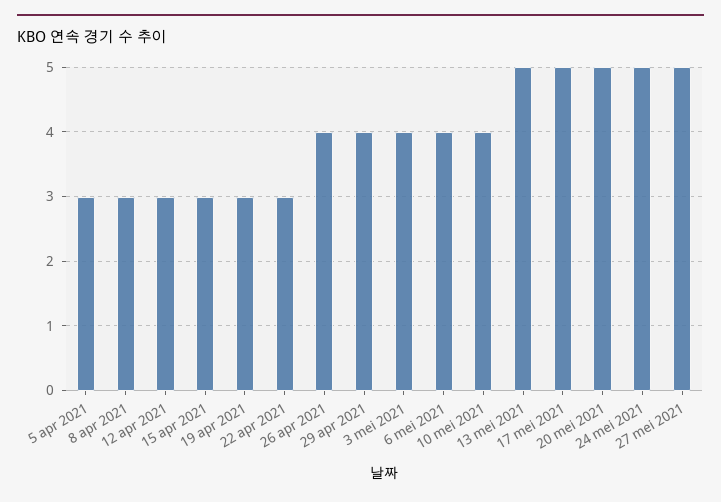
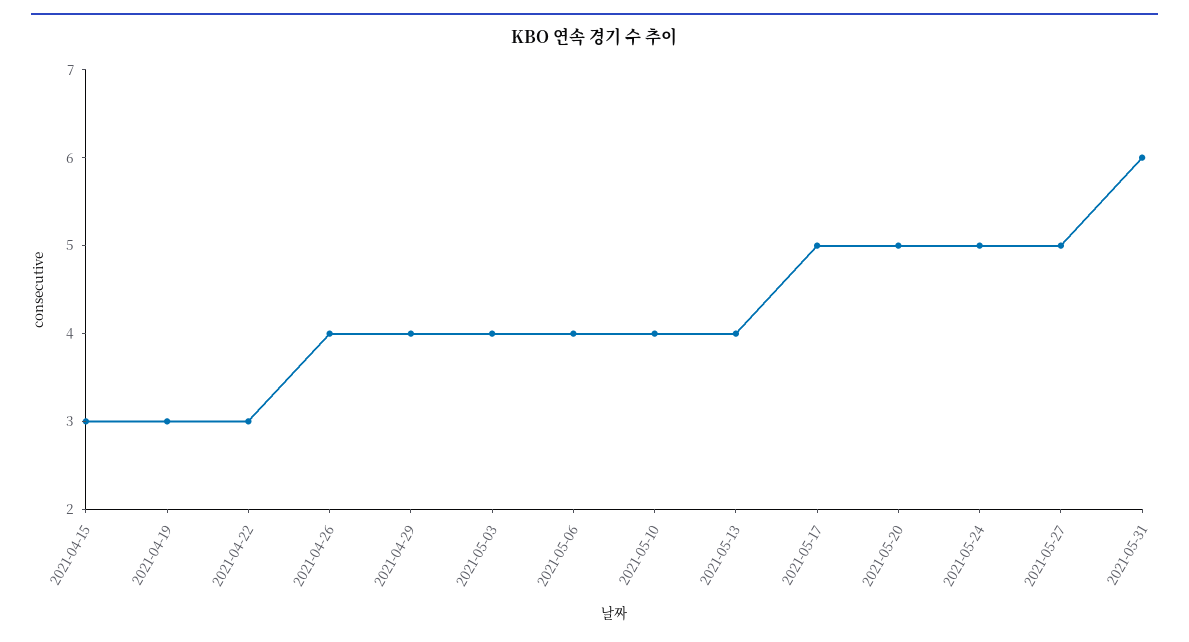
5 apr 2021: 3 -> none
8 apr 2021: 3 -> none
12 apr 2021: 3 -> none
13 mei 2021: 5 -> 4
2021-05-31: none -> 6

